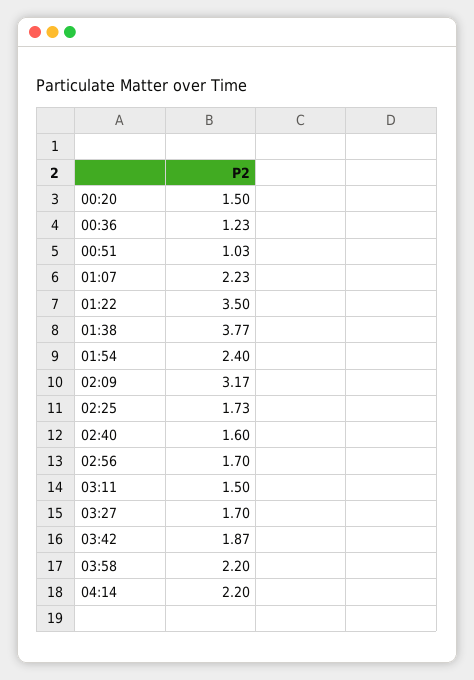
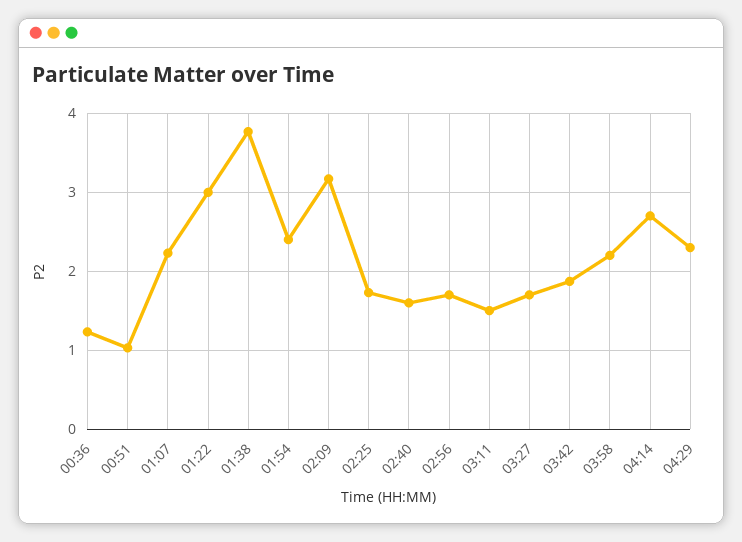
00:20: 1.5 -> none
01:22: 3.5 -> 3
04:14: 2.2 -> 2.7
04:29: none -> 2.3

